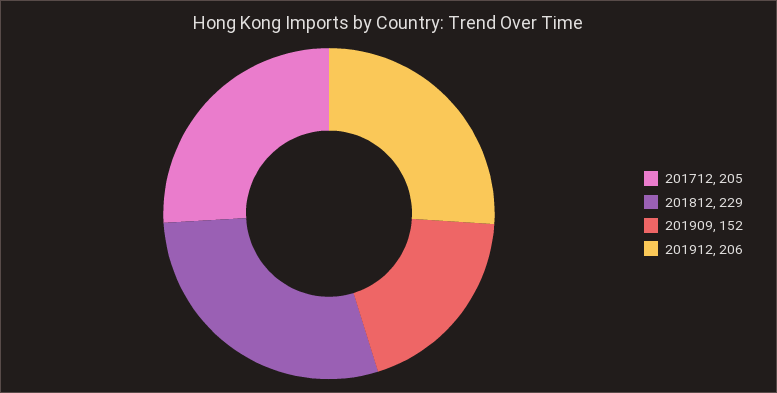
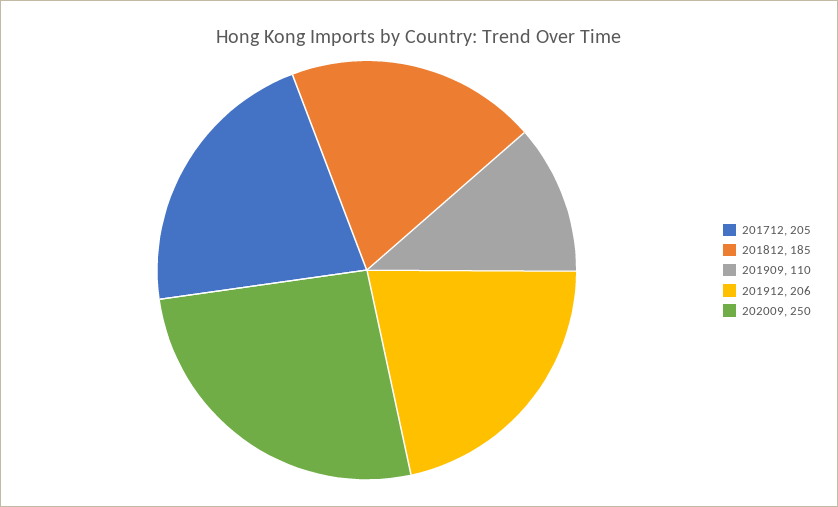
201812: 229 -> 185
201909: 152 -> 110
202009: none -> 250

